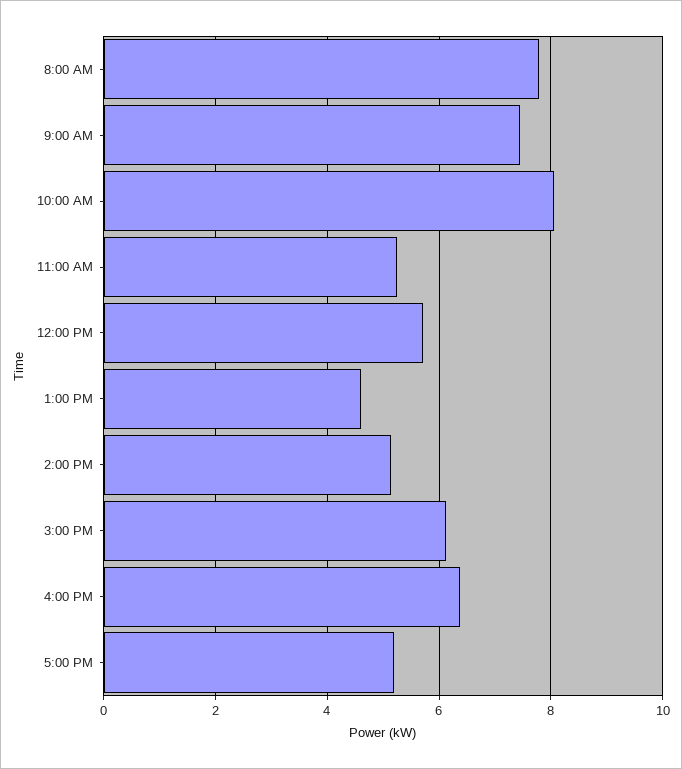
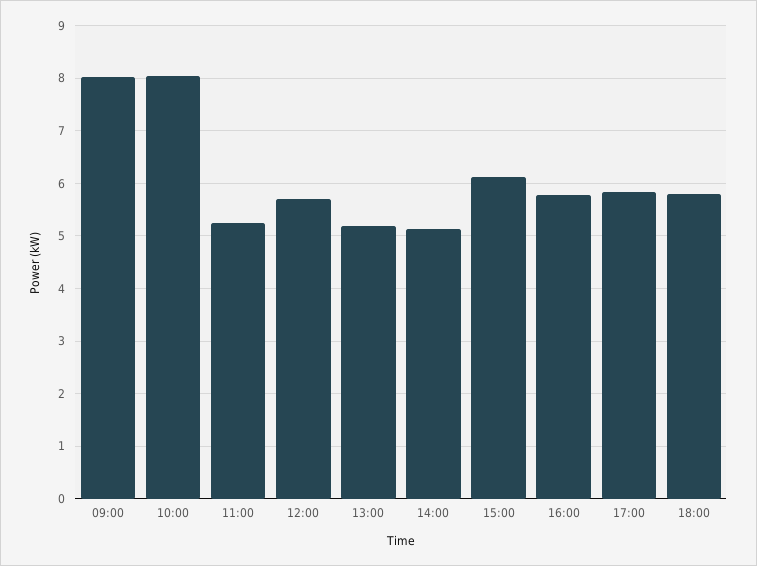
8:00 AM: 7.8 -> none
9:00 AM: 7.4 -> 8
1:00 PM: 4.6 -> 5.2
4:00 PM: 6.4 -> 5.8
5:00 PM: 5.2 -> 5.8
18:00: none -> 5.8

